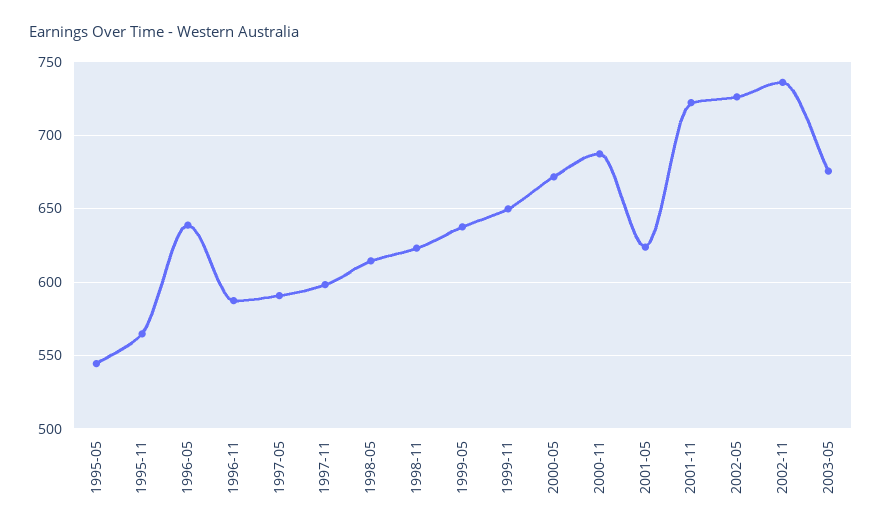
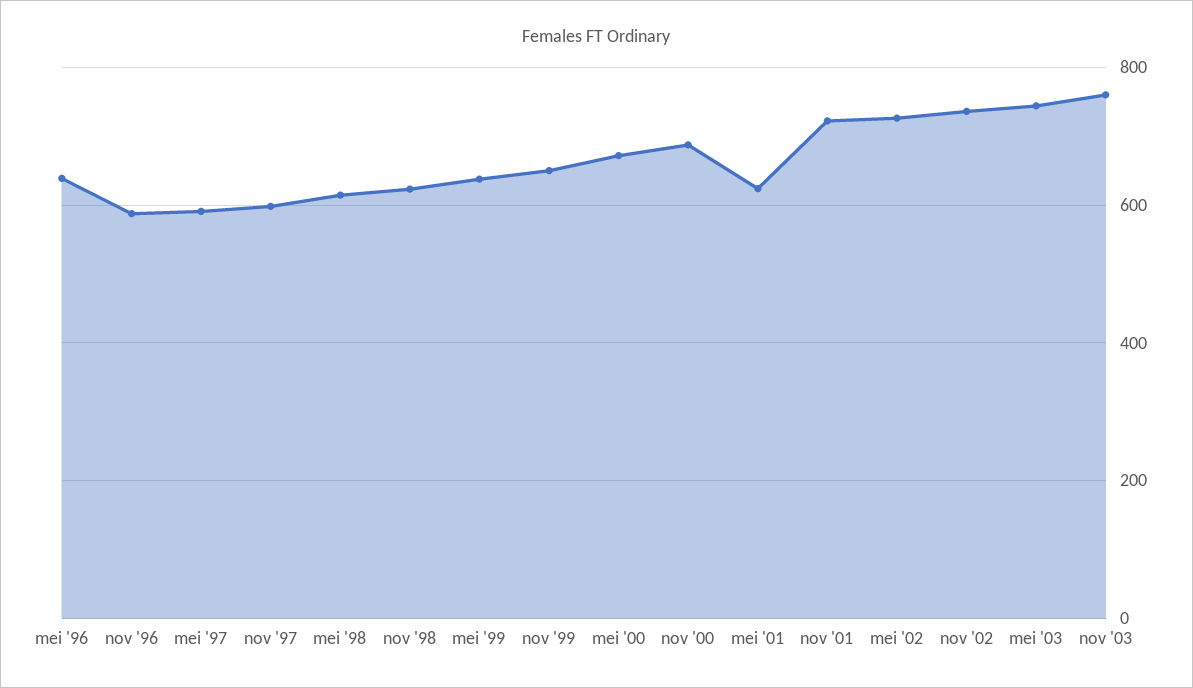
1995-05: 545 -> none
1995-11: 565 -> none
2003-05: 675 -> 740
nov '03: none -> 760

